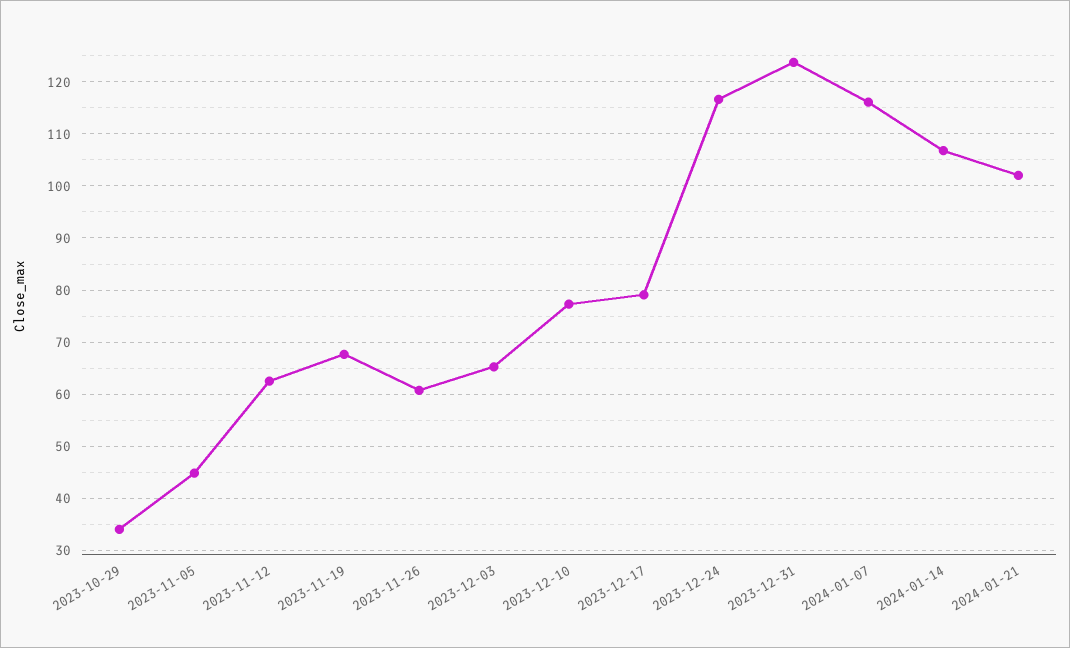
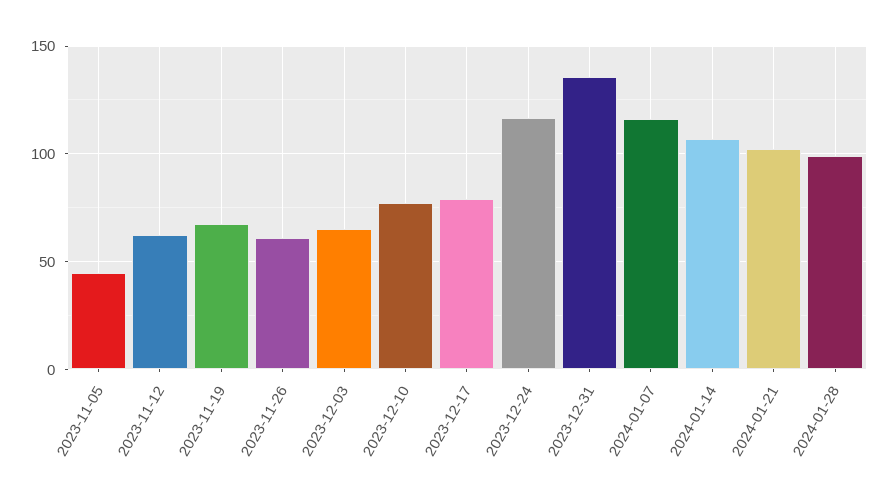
2023-10-29: 34 -> none
2023-12-31: 124 -> 135
2024-01-28: none -> 100

